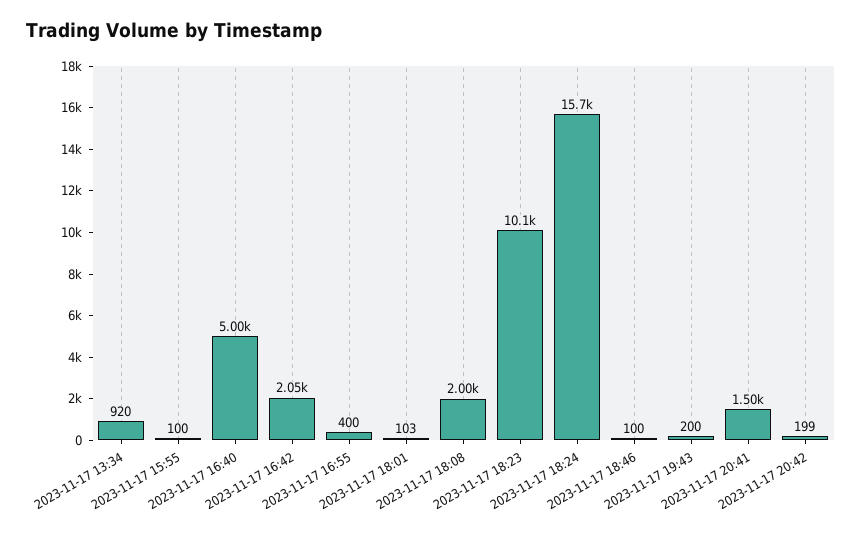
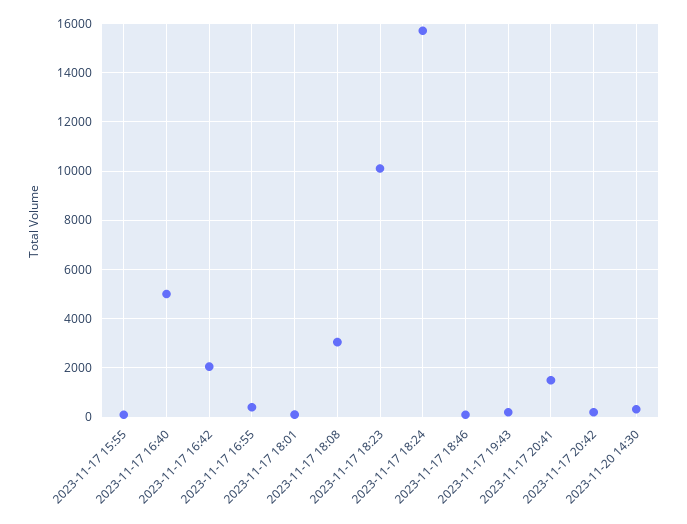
2023-11-17 13:34: 920 -> none
2023-11-17 18:08: 2000 -> 3000
2023-11-20 14:30: none -> 250

